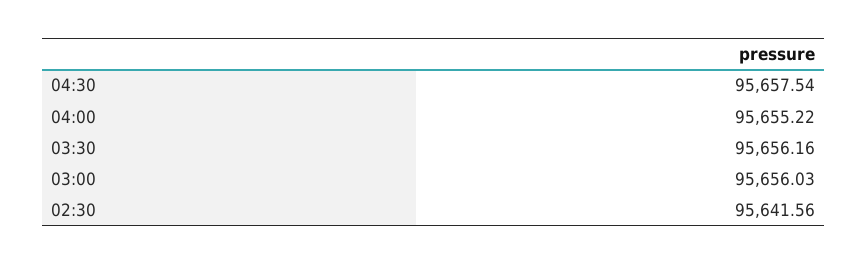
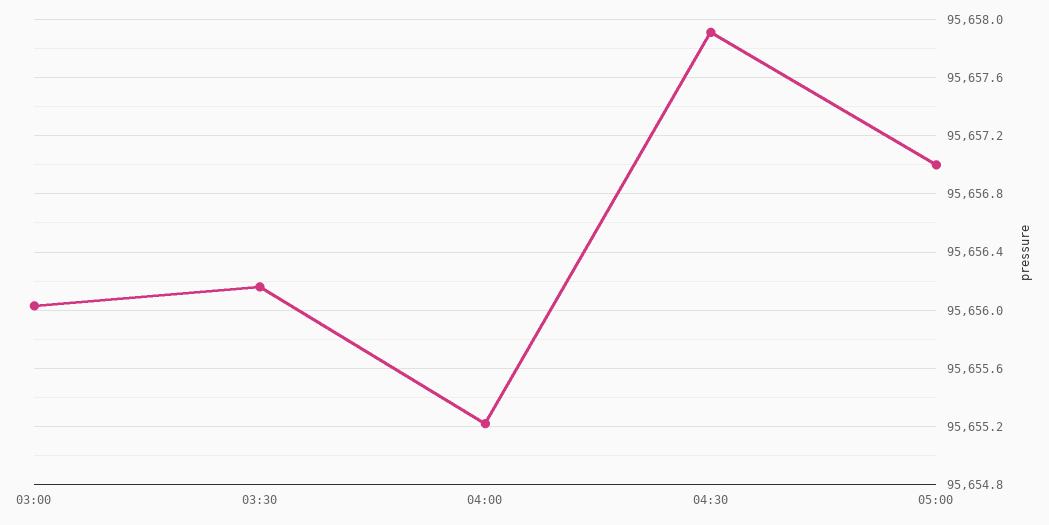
04:30: 95657.54 -> 95657.9
02:30: 95641.56 -> none
05:00: none -> 95657

